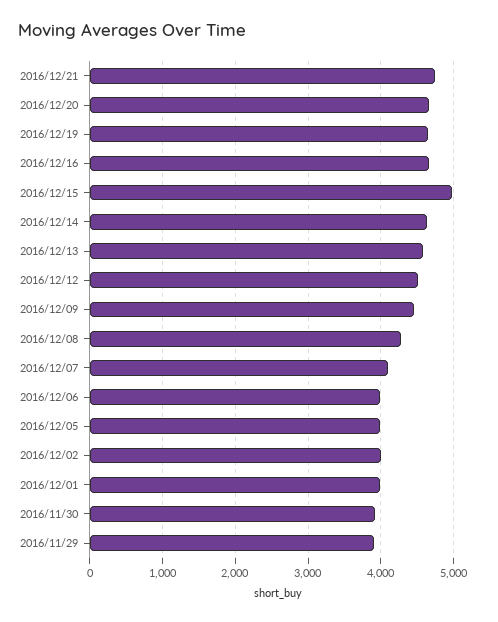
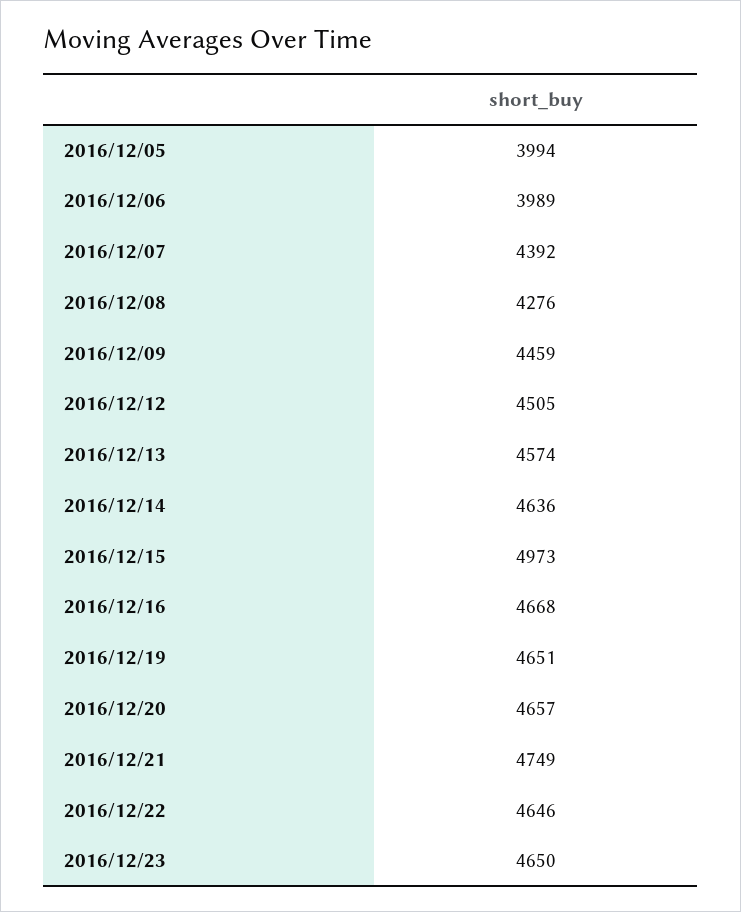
2016/12/07: 4100 -> 4392
2016/12/02: 4000 -> none
2016/12/01: 4000 -> none
2016/11/30: 3900 -> none
2016/11/29: 3900 -> none
2016/12/22: none -> 4646
2016/12/23: none -> 4650

